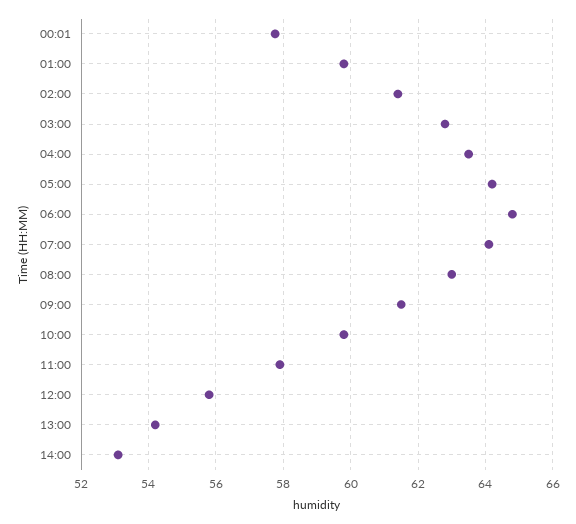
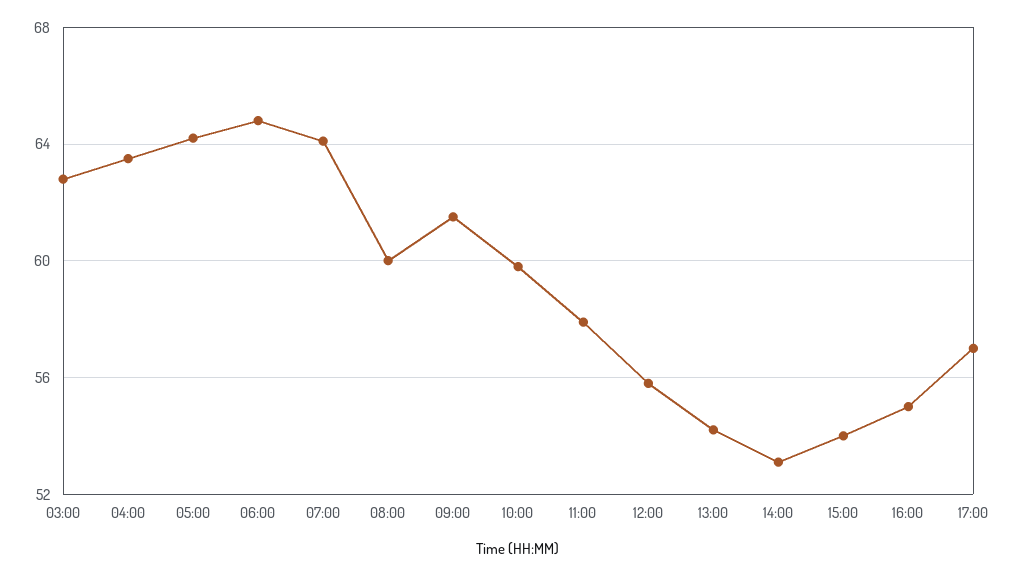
00:01: 57.8 -> none
01:00: 59.8 -> none
02:00: 61.4 -> none
08:00: 63 -> 60
15:00: none -> 54
16:00: none -> 55
17:00: none -> 57

